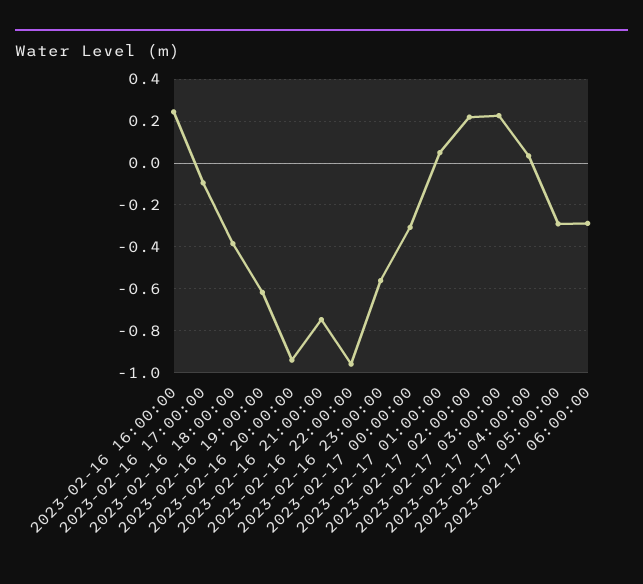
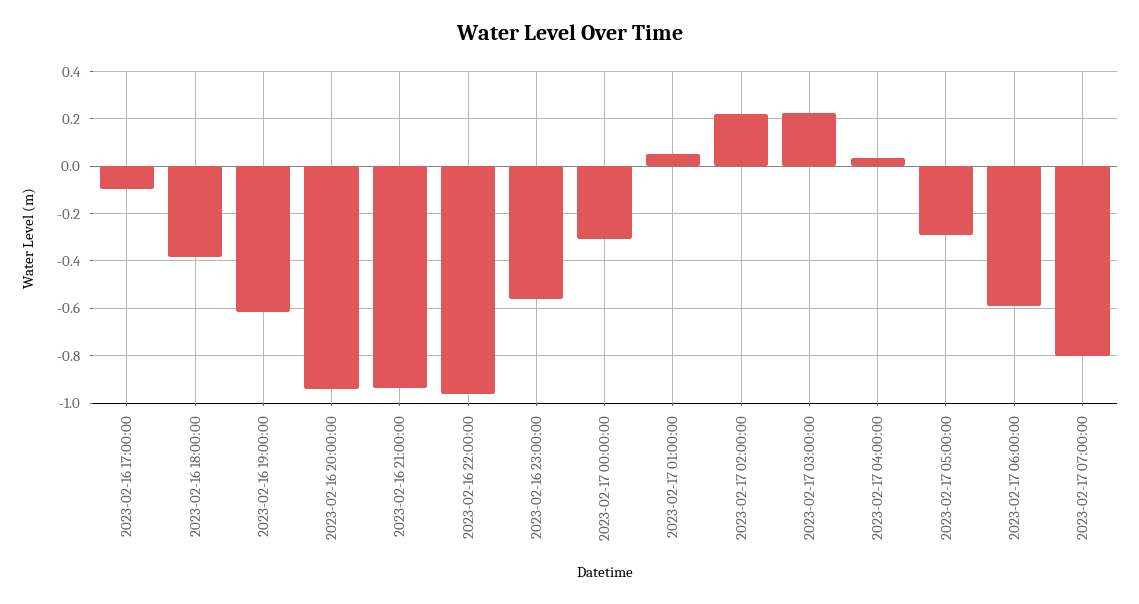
2023-02-16 16:00:00: 0.25 -> none
2023-02-16 21:00:00: -0.75 -> -0.95
2023-02-17 06:00:00: -0.3 -> -0.6
2023-02-17 07:00:00: none -> -0.8

